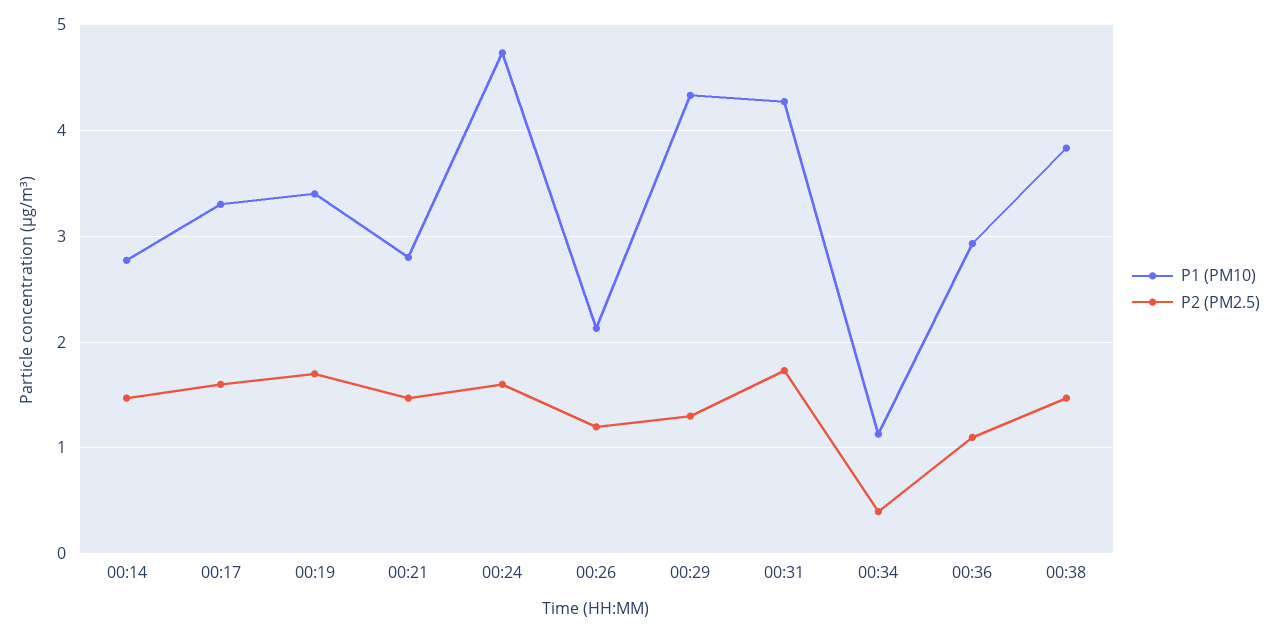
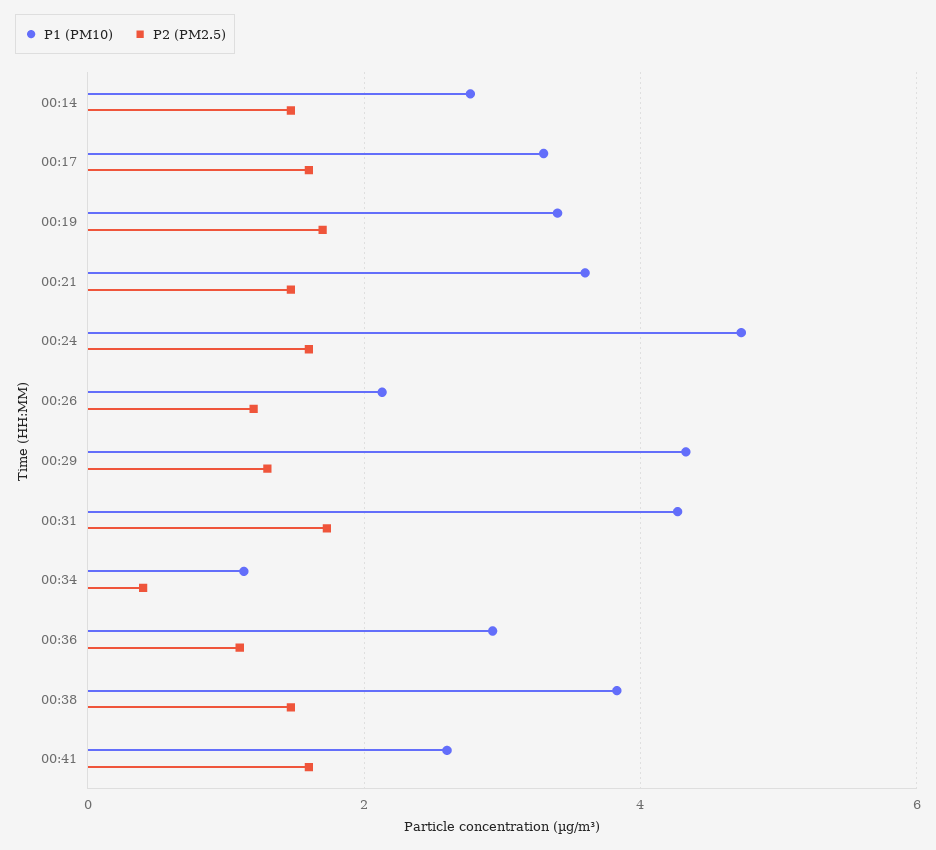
P1 (PM10), 00:21: 2.8 -> 3.6
P1 (PM10), 00:41: none -> 2.6
P2 (PM2.5), 00:41: none -> 1.6

